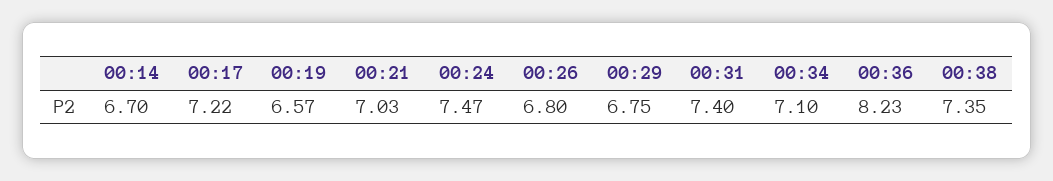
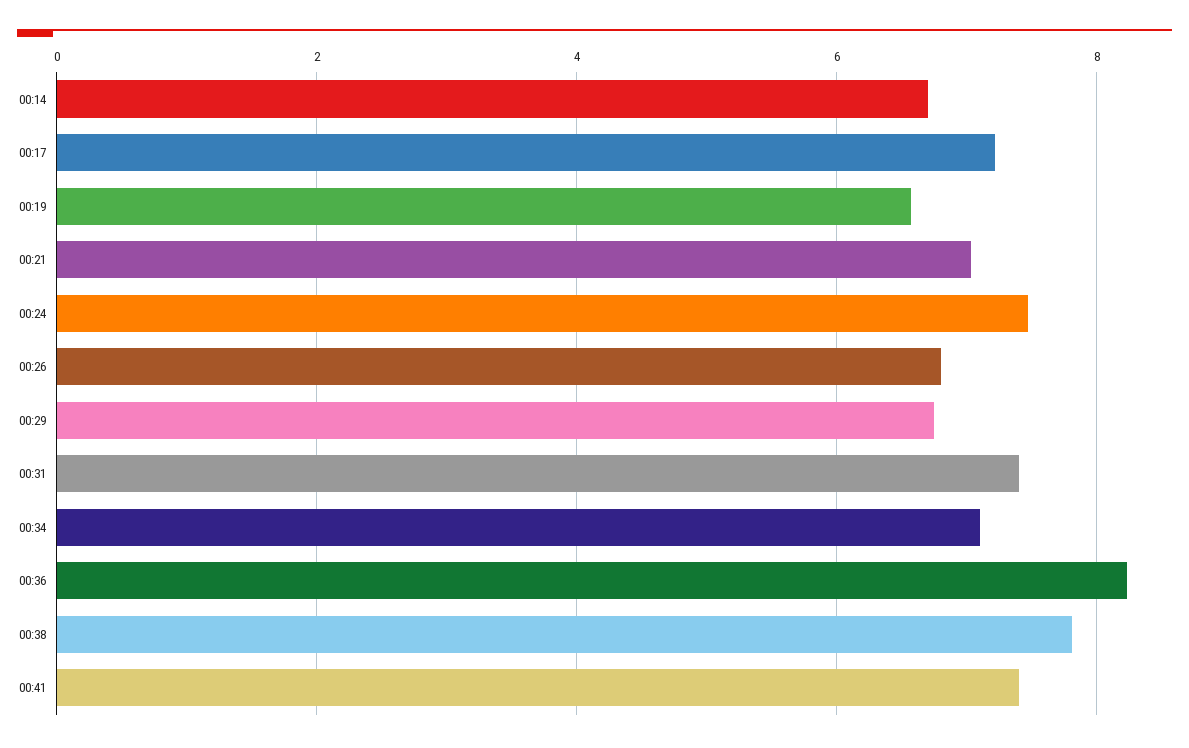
00:38: 7.35 -> 7.8
00:41: none -> 7.4

